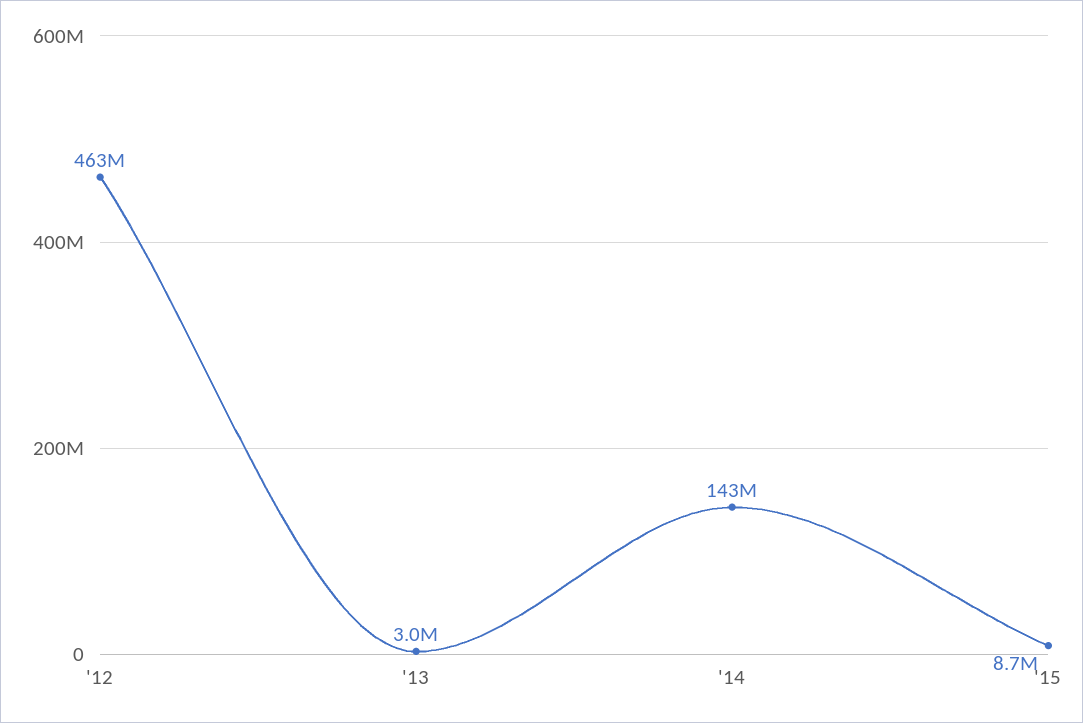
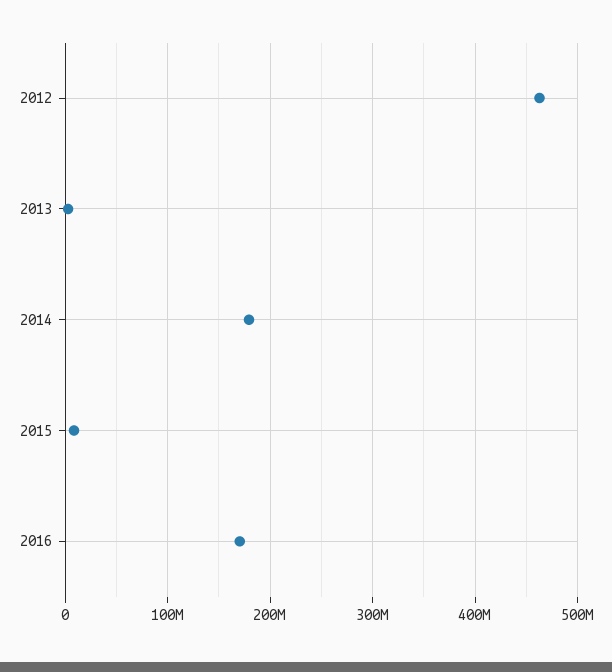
'14: 143000000 -> 180000000
2016: none -> 170000000

